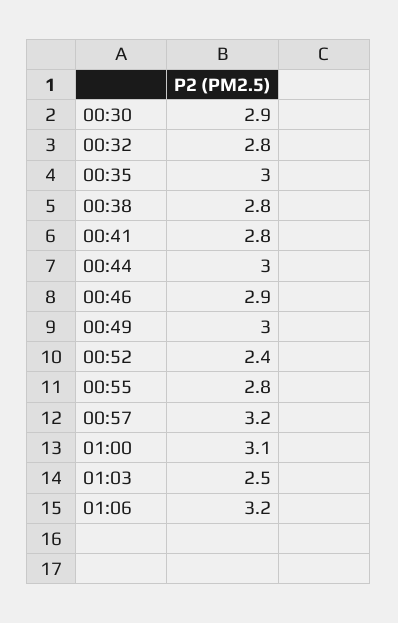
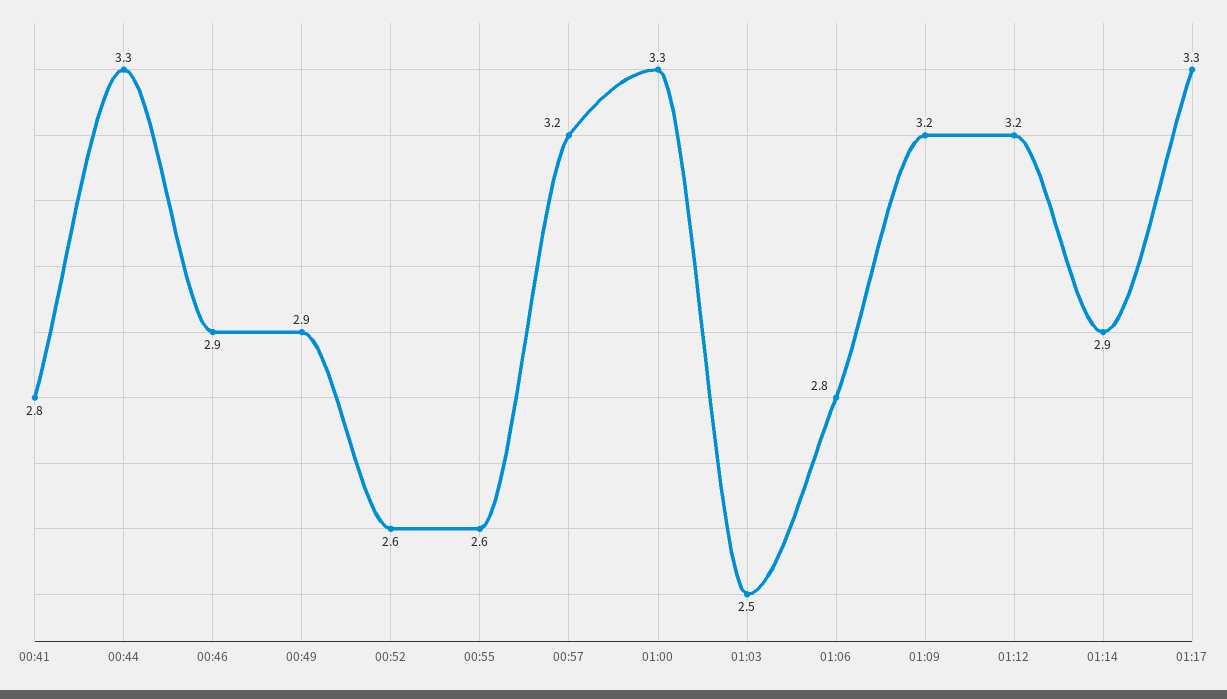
00:30: 2.9 -> none
00:32: 2.8 -> none
00:35: 3 -> none
00:38: 2.8 -> none
00:44: 3 -> 3.3
00:49: 3 -> 2.9
00:52: 2.4 -> 2.6
00:55: 2.8 -> 2.6
01:00: 3.1 -> 3.3
01:06: 3.2 -> 2.8
01:09: none -> 3.2
01:12: none -> 3.2
01:14: none -> 2.9
01:17: none -> 3.3

